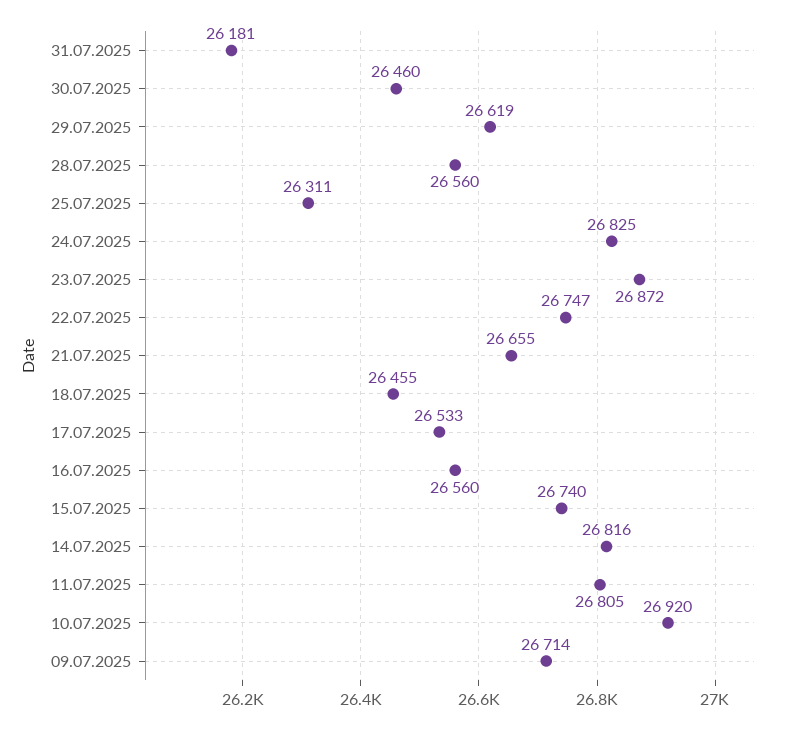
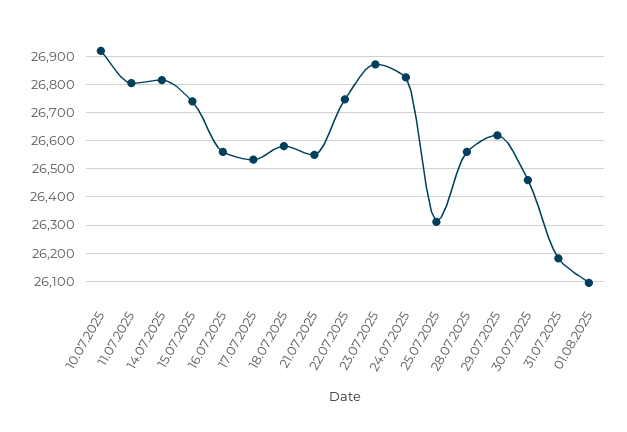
21.07.2025: 26655 -> 26550
18.07.2025: 26455 -> 26575
09.07.2025: 26714 -> none
01.08.2025: none -> 26100

